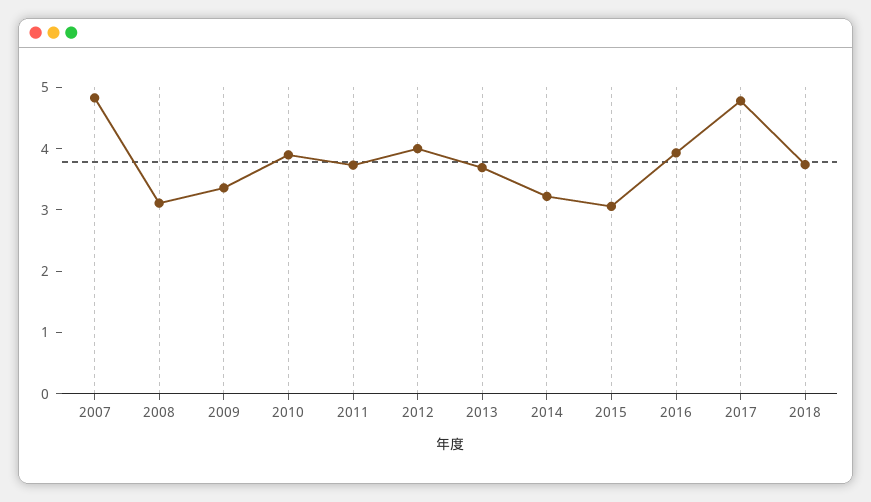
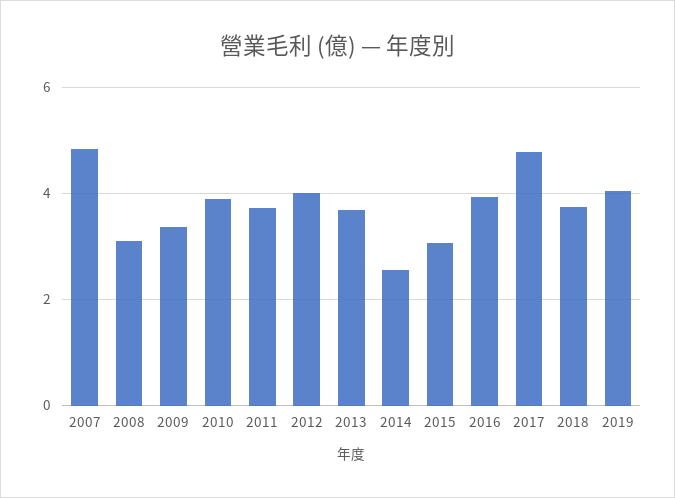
2014: 3.2 -> 2.6
2019: none -> 4

